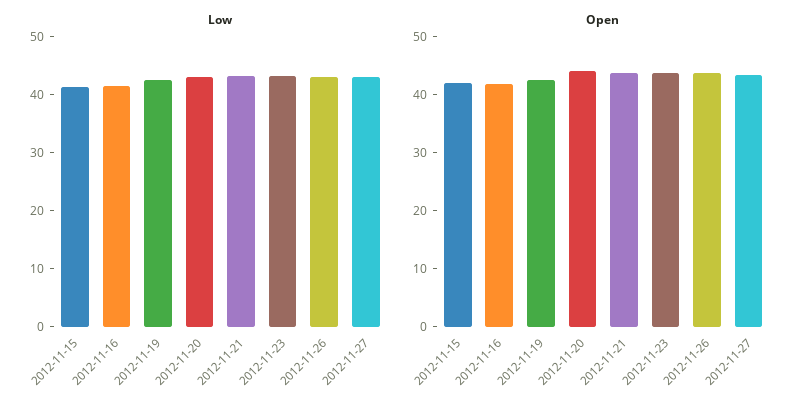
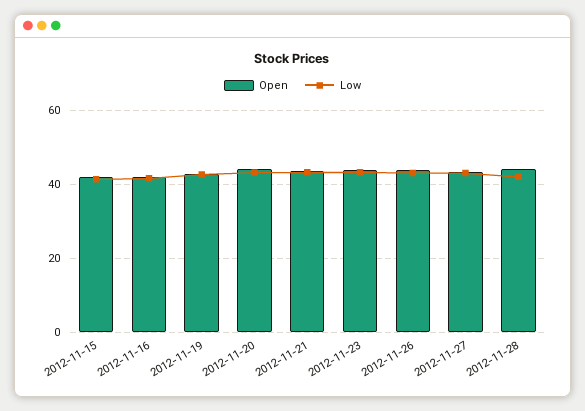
Open, 2012-11-28: none -> 44
Low, 2012-11-28: none -> 42

